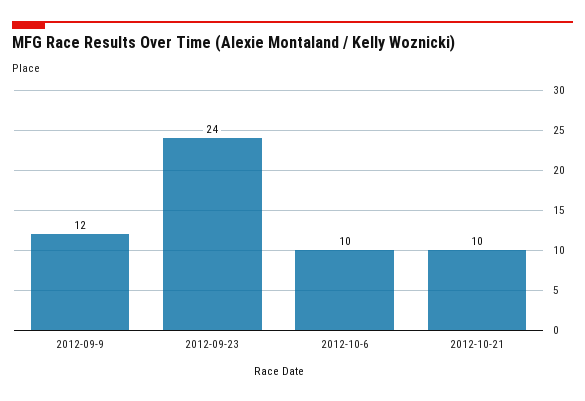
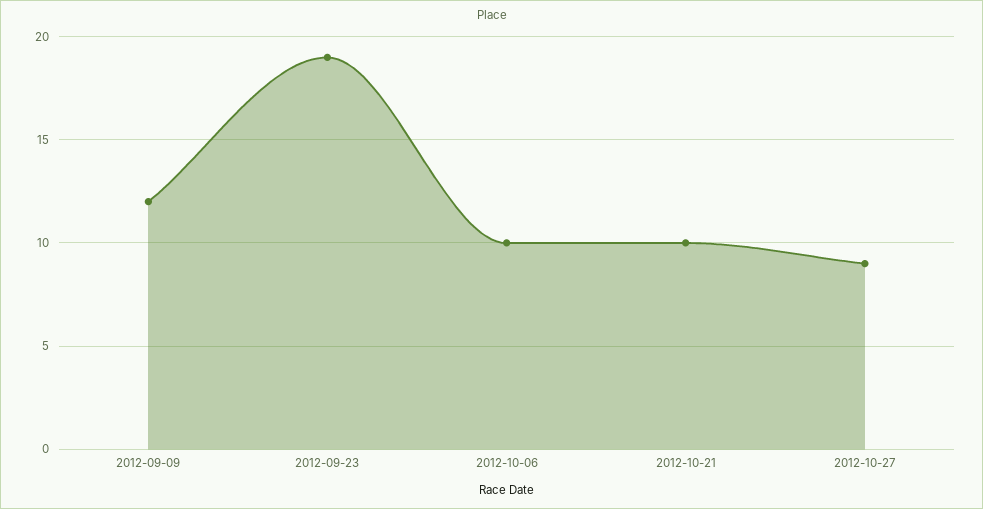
2012-09-23: 24 -> 19
2012-10-27: none -> 9

